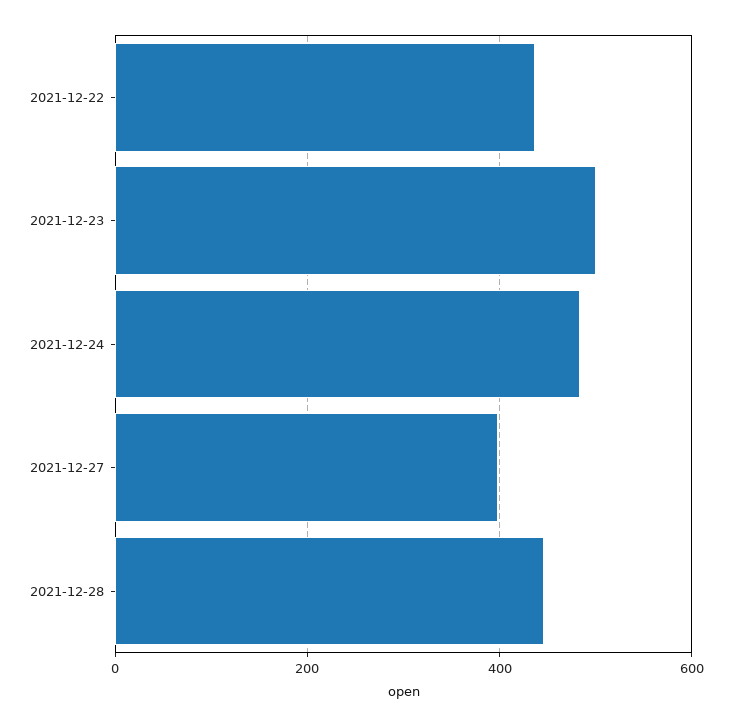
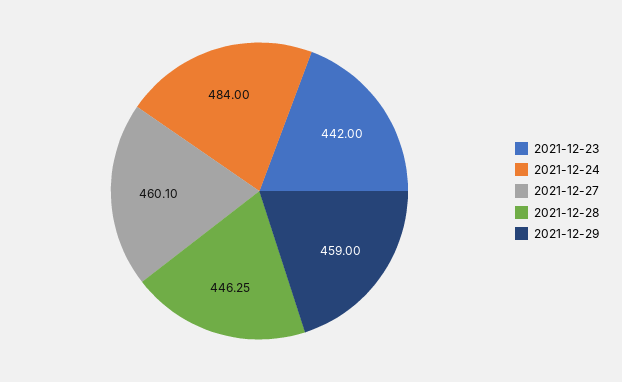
2021-12-22: 440 -> none
2021-12-23: 500 -> 442
2021-12-27: 400 -> 460.1
2021-12-29: none -> 459

